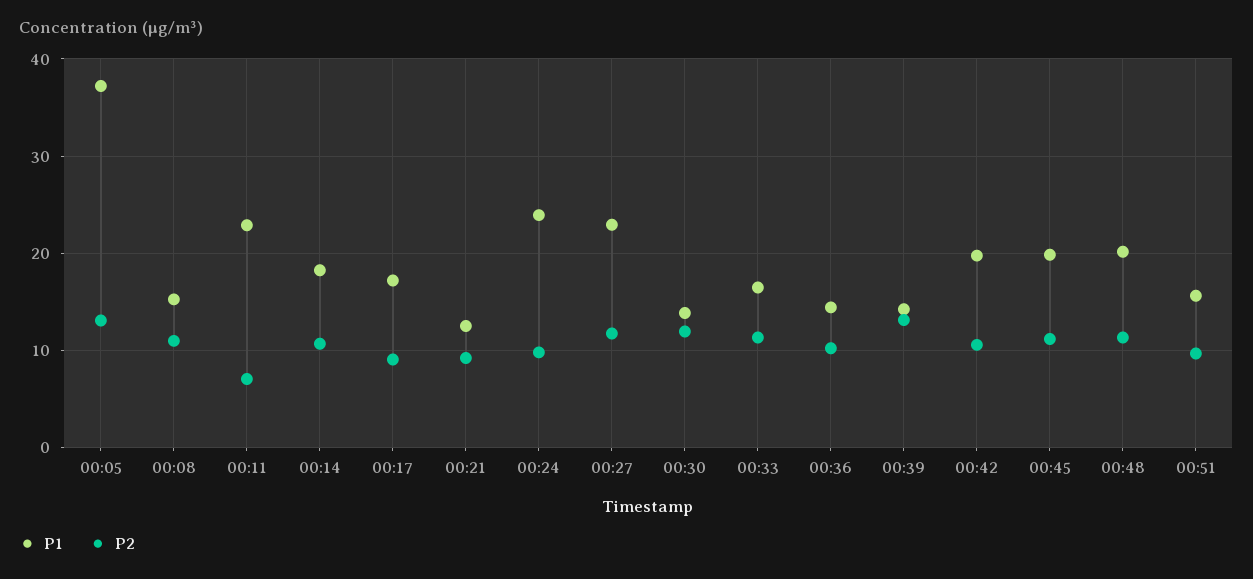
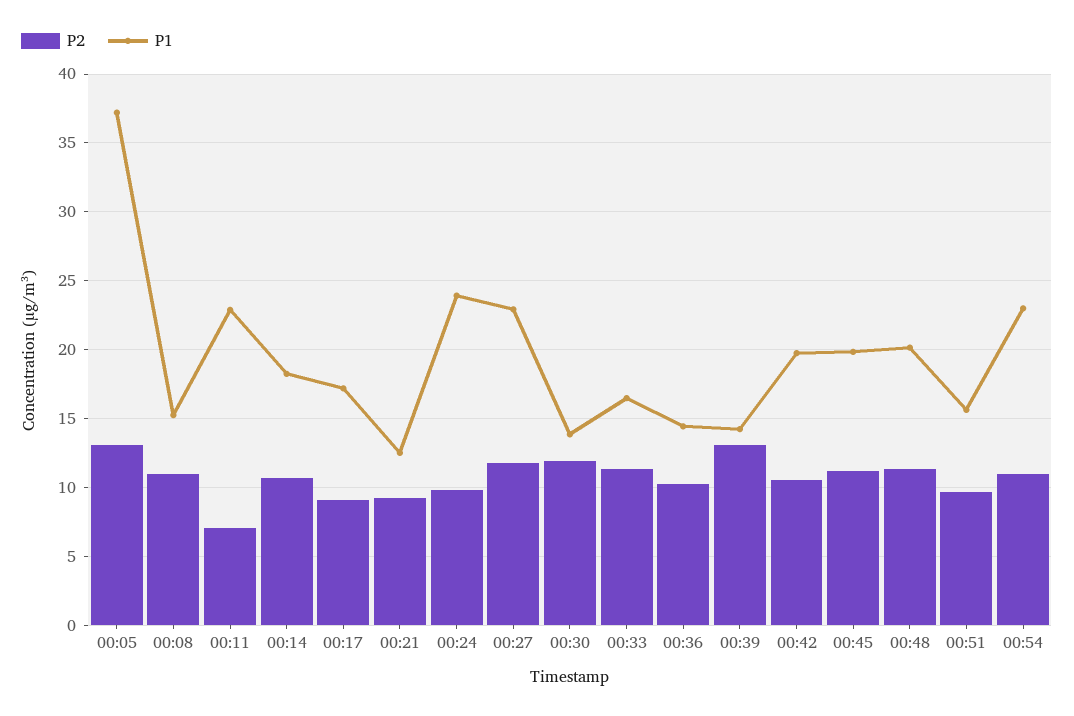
P2, 00:54: none -> 11
P1, 00:54: none -> 23

